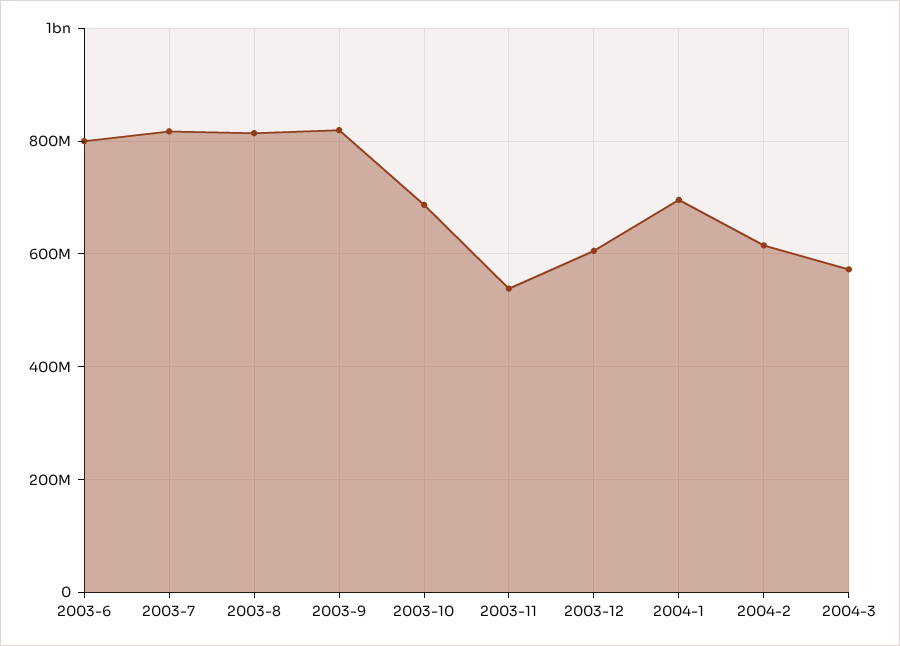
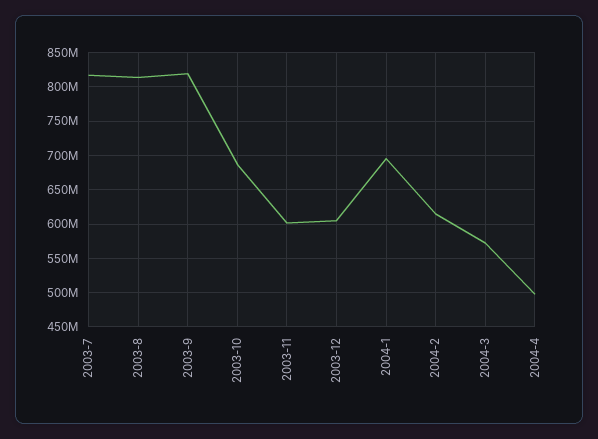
2003-6: 800000000 -> none
2003-11: 540000000 -> 600000000
2004-4: none -> 500000000

